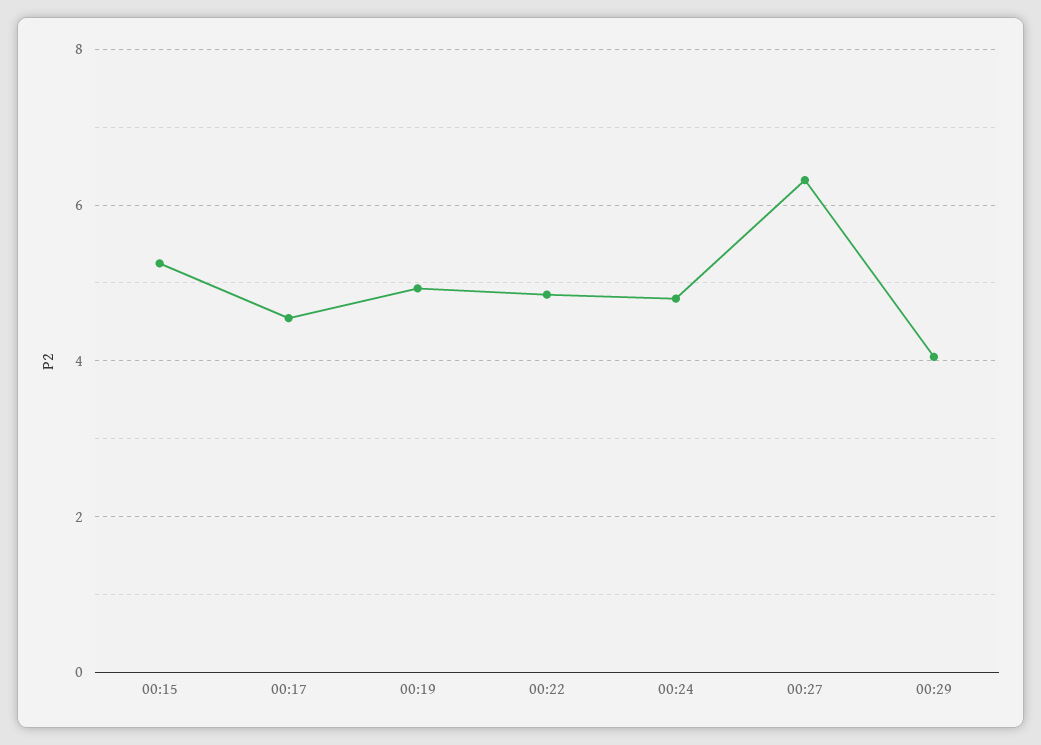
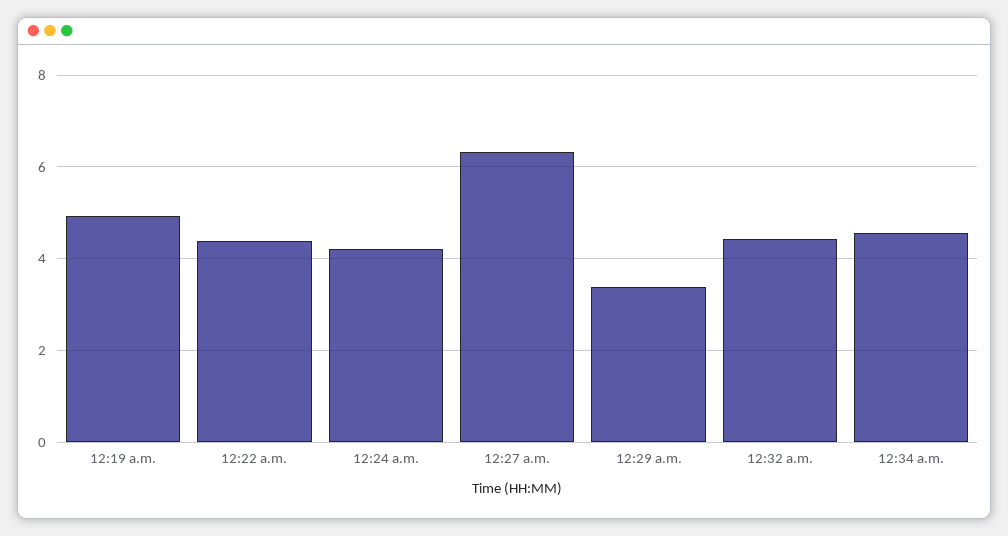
00:15: 5.2 -> none
00:17: 4.6 -> none
00:22: 4.8 -> 4.4
00:24: 4.8 -> 4.2
00:29: 4 -> 3.4
12:32 a.m.: none -> 4.4
12:34 a.m.: none -> 4.6

